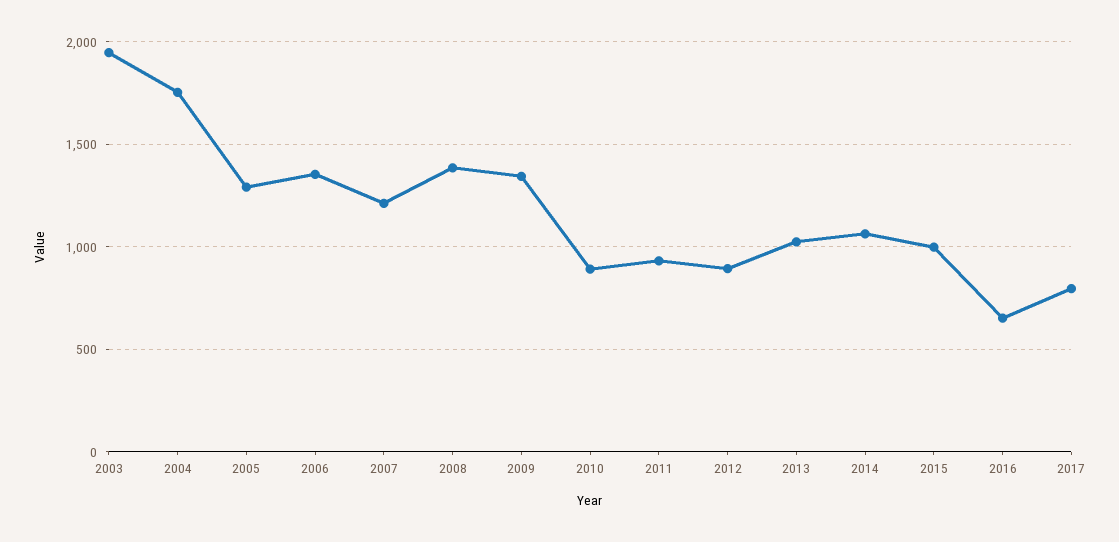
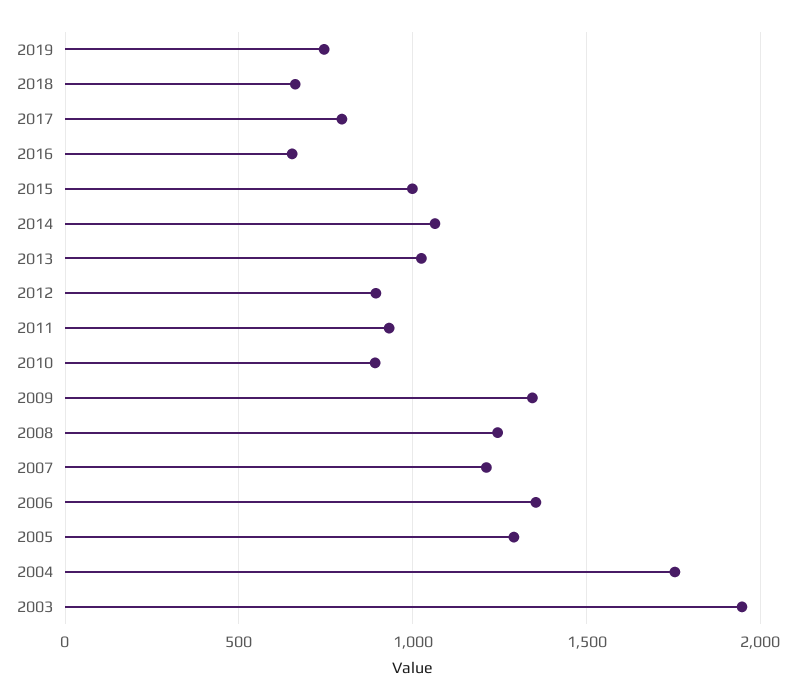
2008: 1400 -> 1250
2019: none -> 750
2018: none -> 650

